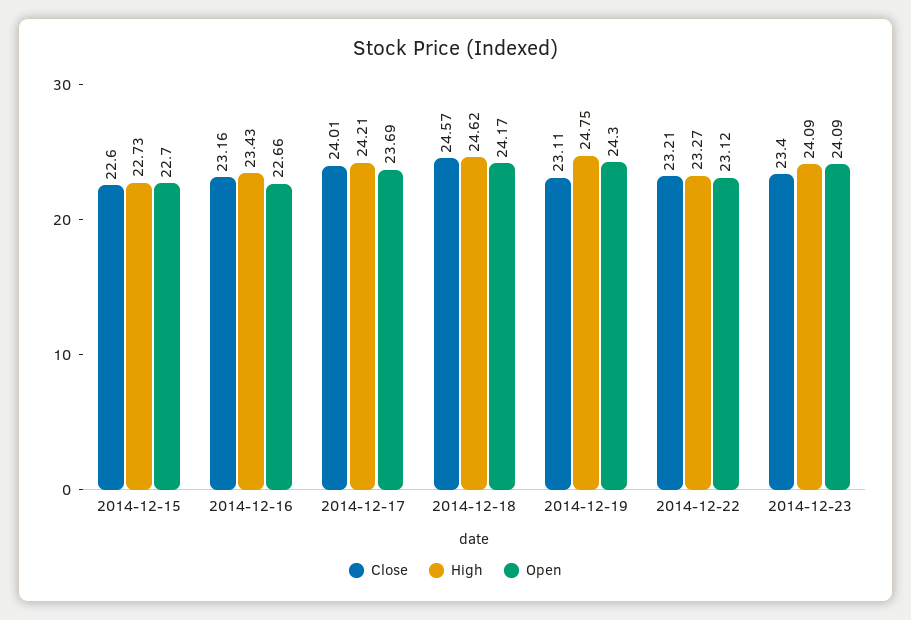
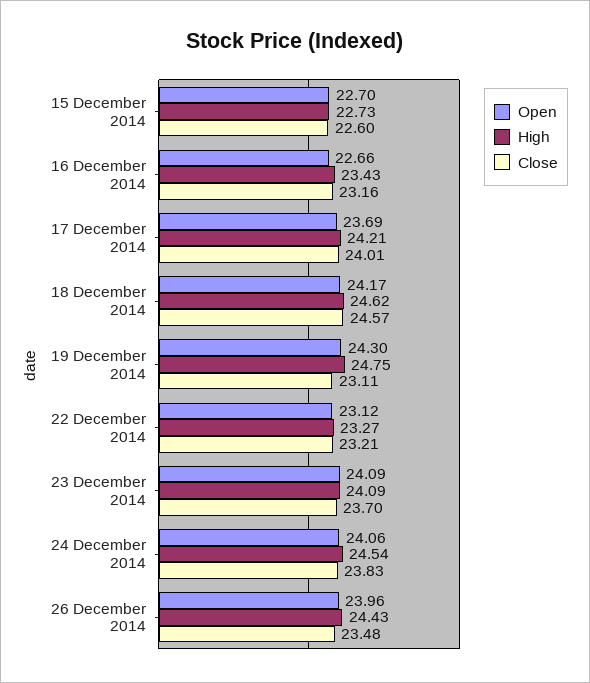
Close, 2014-12-23: 23.4 -> 23.7
Open, 24 December 2014: none -> 24.06
High, 24 December 2014: none -> 24.54
Close, 24 December 2014: none -> 23.83
Open, 26 December 2014: none -> 23.96
High, 26 December 2014: none -> 24.43
Close, 26 December 2014: none -> 23.48

